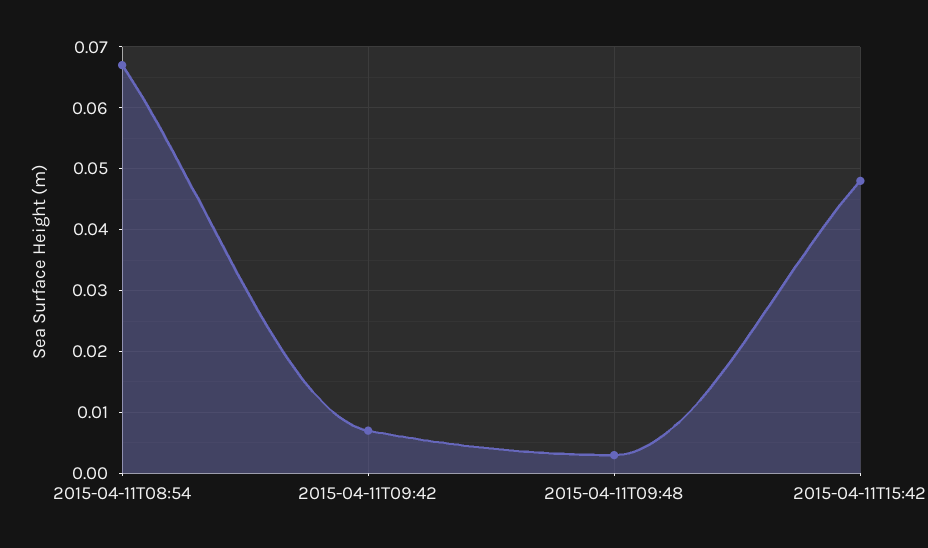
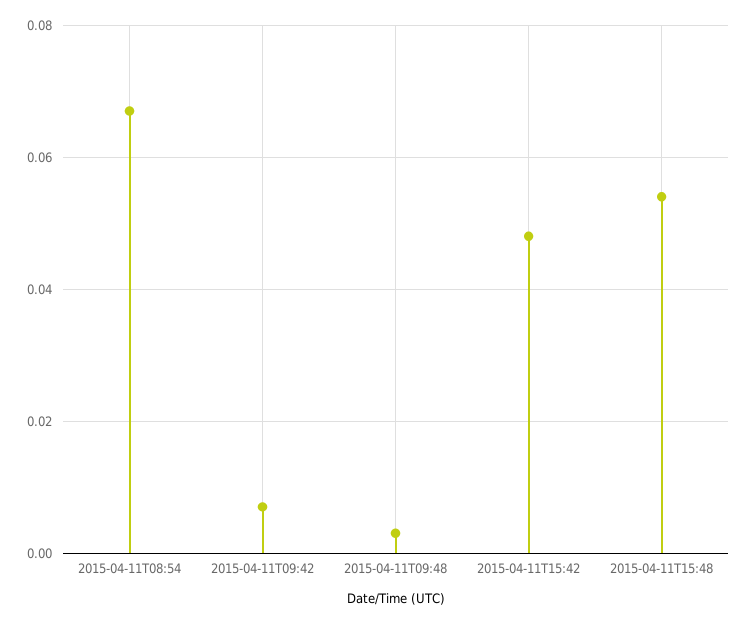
2015-04-11T15:48: none -> 0.055

